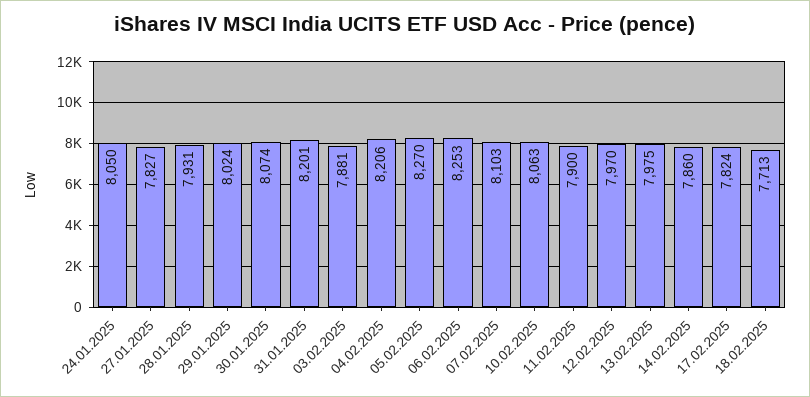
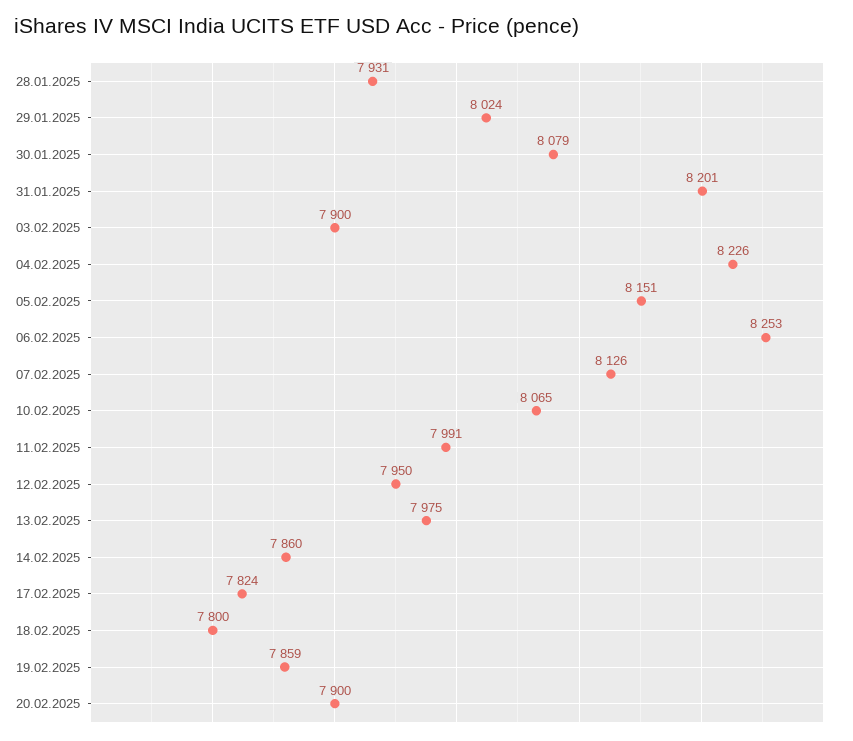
24.01.2025: 8050 -> none
27.01.2025: 7827 -> none
30.01.2025: 8074 -> 8079
03.02.2025: 7881 -> 7900
04.02.2025: 8206 -> 8226
05.02.2025: 8270 -> 8151
07.02.2025: 8103 -> 8126
10.02.2025: 8063 -> 8065
11.02.2025: 7900 -> 7991
12.02.2025: 7970 -> 7950
18.02.2025: 7713 -> 7800
19.02.2025: none -> 7859
20.02.2025: none -> 7900

